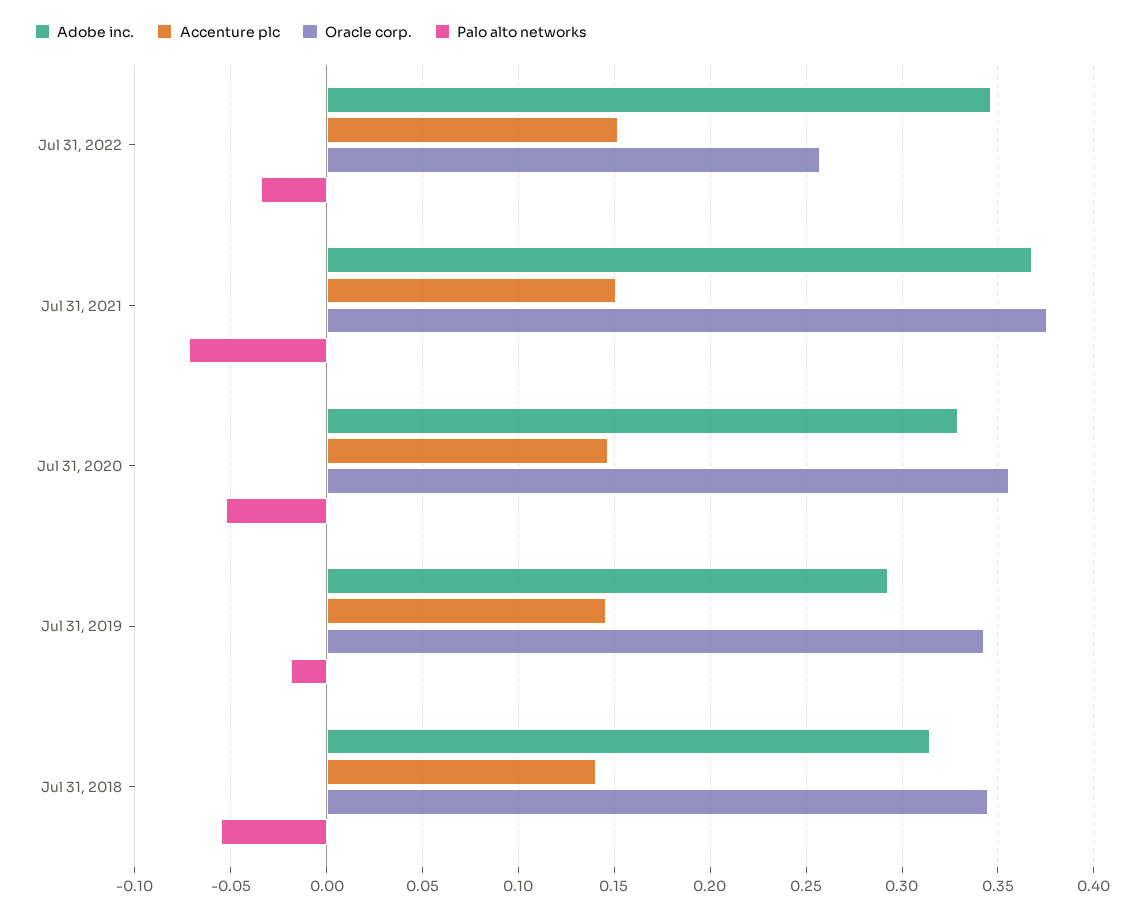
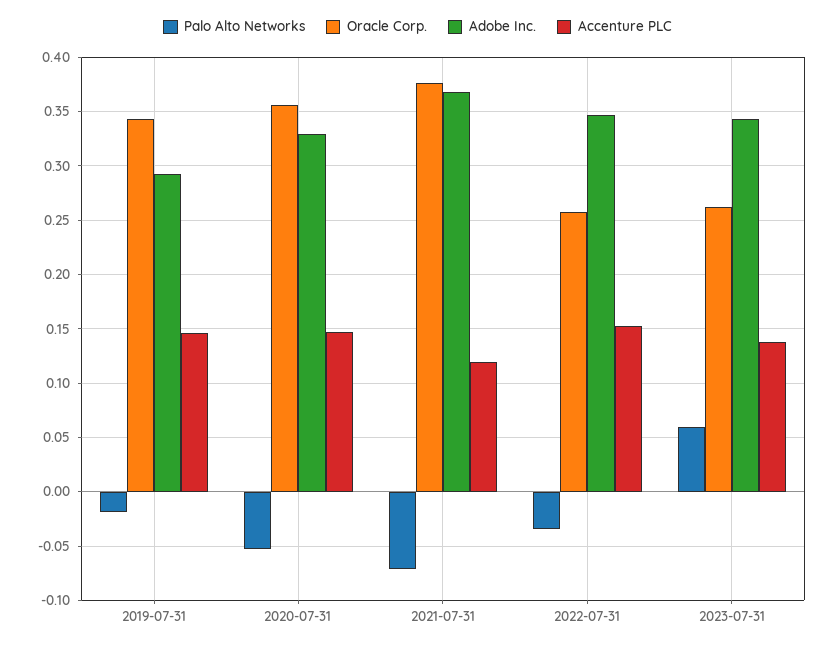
Accenture plc, Jul 31, 2021: 0.15 -> 0.12
Adobe inc., Jul 31, 2018: 0.315 -> none
Accenture plc, Jul 31, 2018: 0.14 -> none
Oracle corp., Jul 31, 2018: 0.345 -> none
Palo alto networks, Jul 31, 2018: -0.055 -> none
Palo alto networks, 2023-07-31: none -> 0.06
Oracle corp., 2023-07-31: none -> 0.26
Adobe inc., 2023-07-31: none -> 0.34
Accenture plc, 2023-07-31: none -> 0.14

